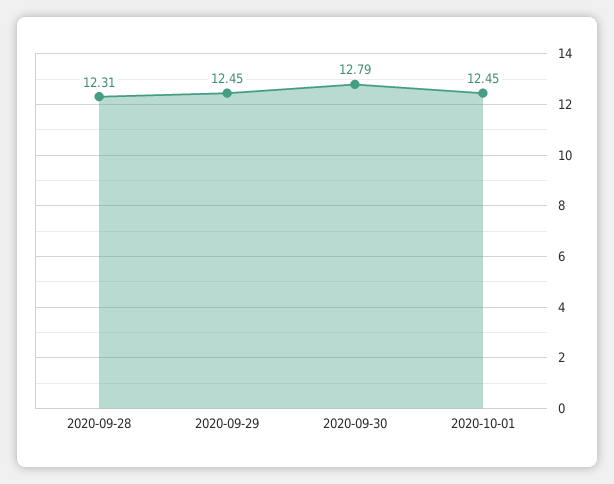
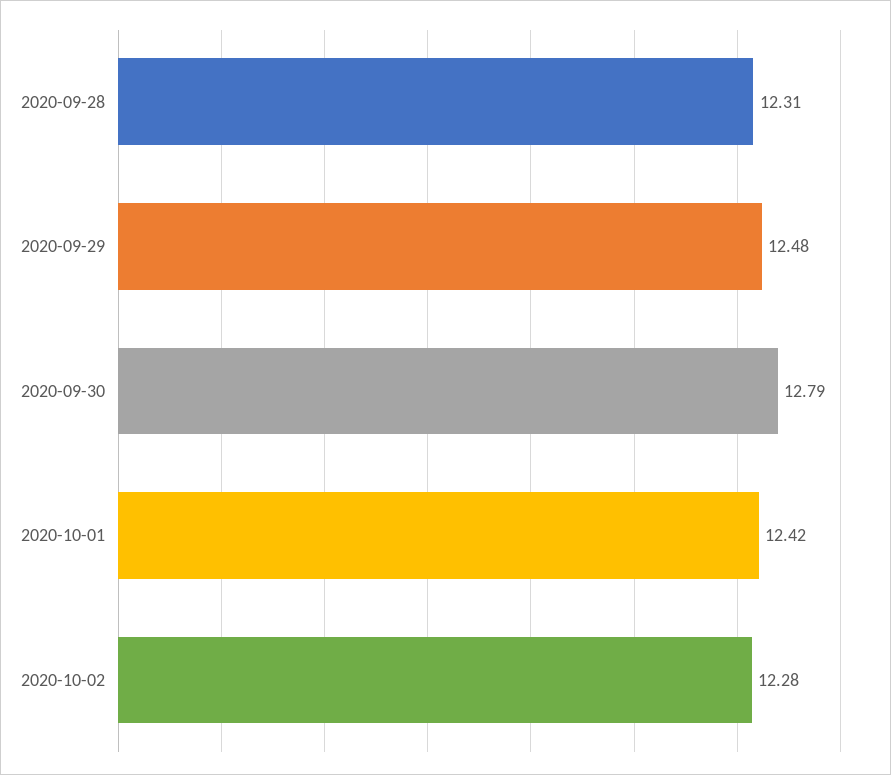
2020-09-29: 12.45 -> 12.48
2020-10-01: 12.45 -> 12.42
2020-10-02: none -> 12.28

